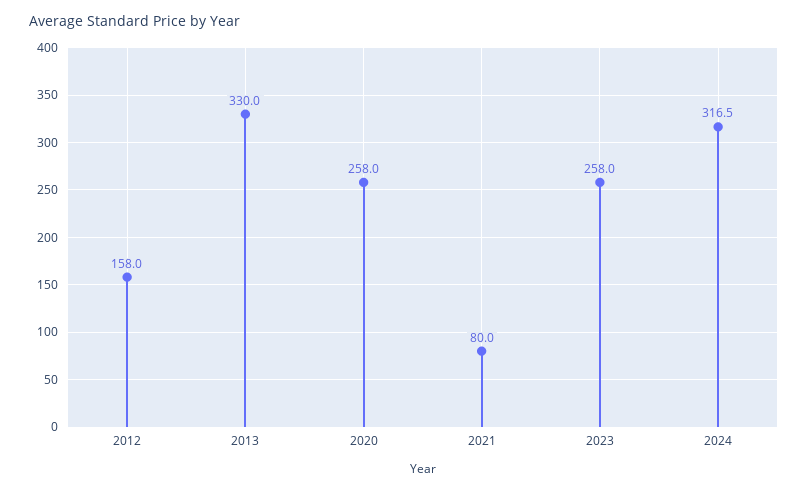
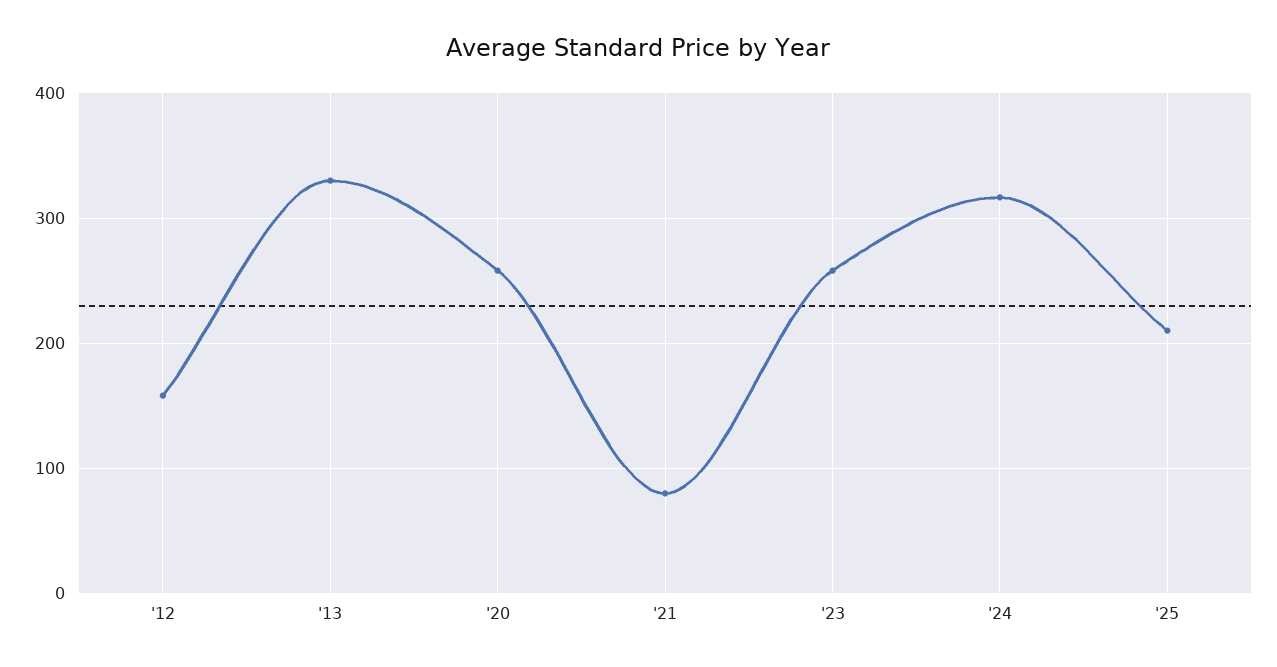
'25: none -> 210

